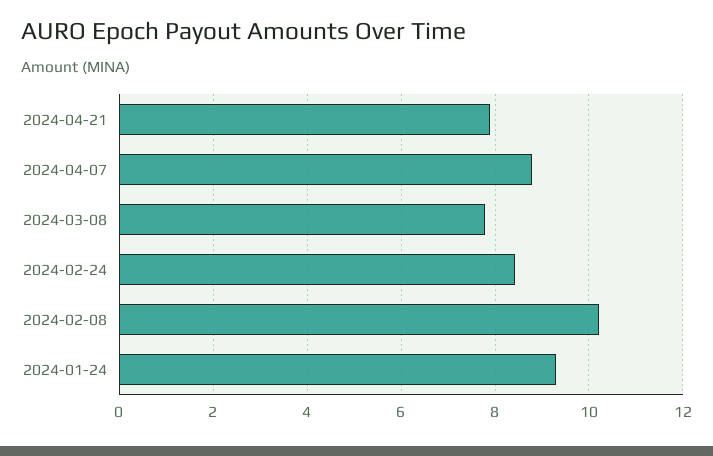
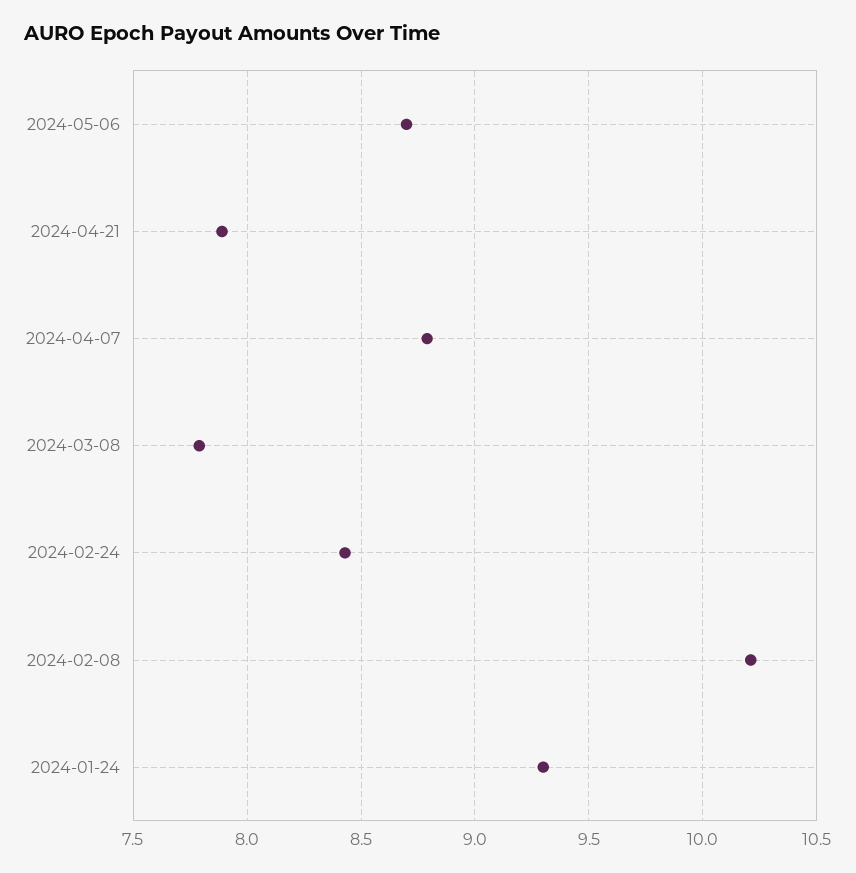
2024-05-06: none -> 8.7

